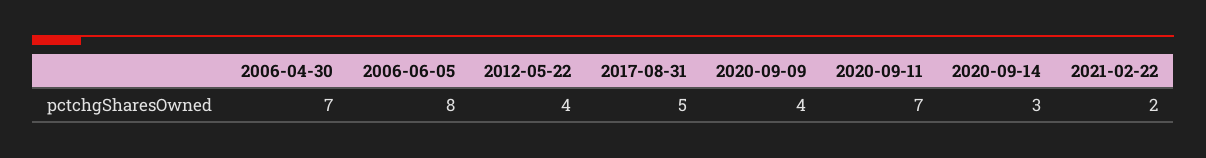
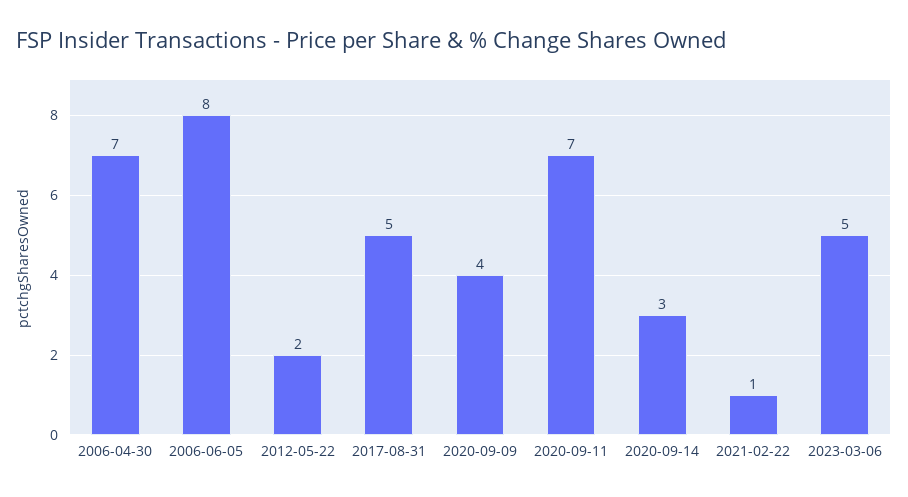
2012-05-22: 4 -> 2
2021-02-22: 2 -> 1
2023-03-06: none -> 5

